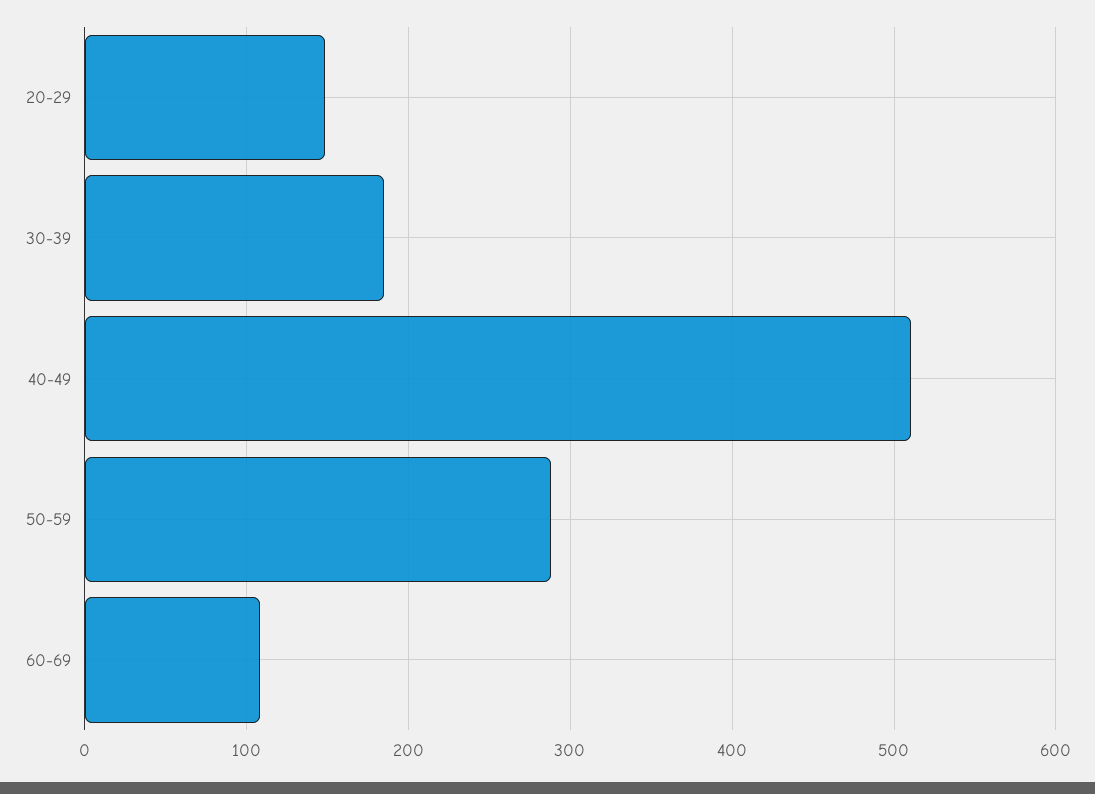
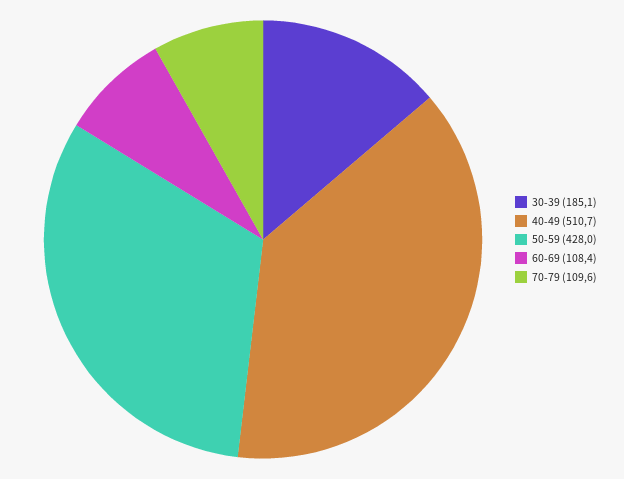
20-29: 150 -> none
50-59: 290 -> 428
70-79: none -> 109.6

